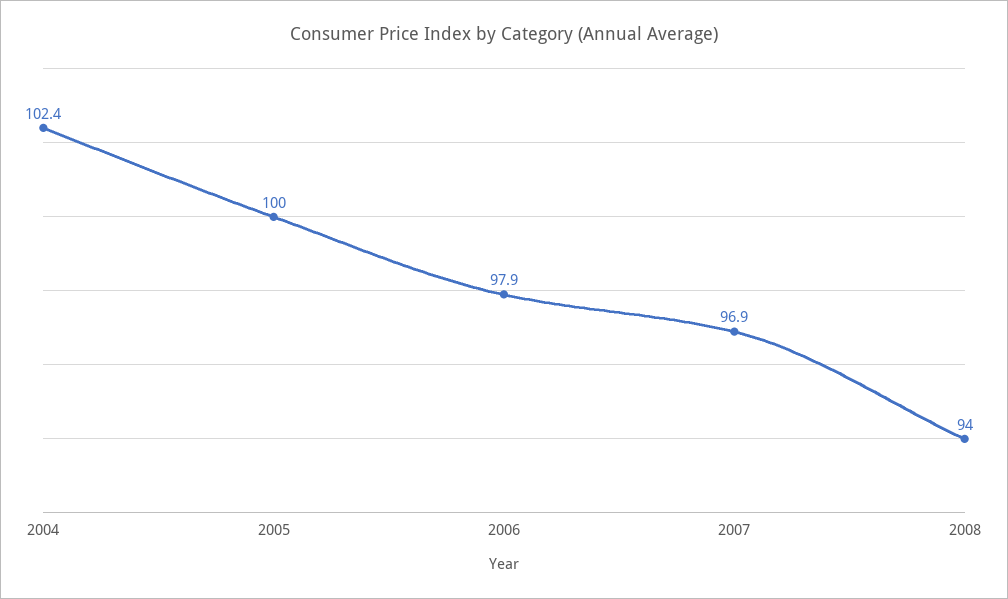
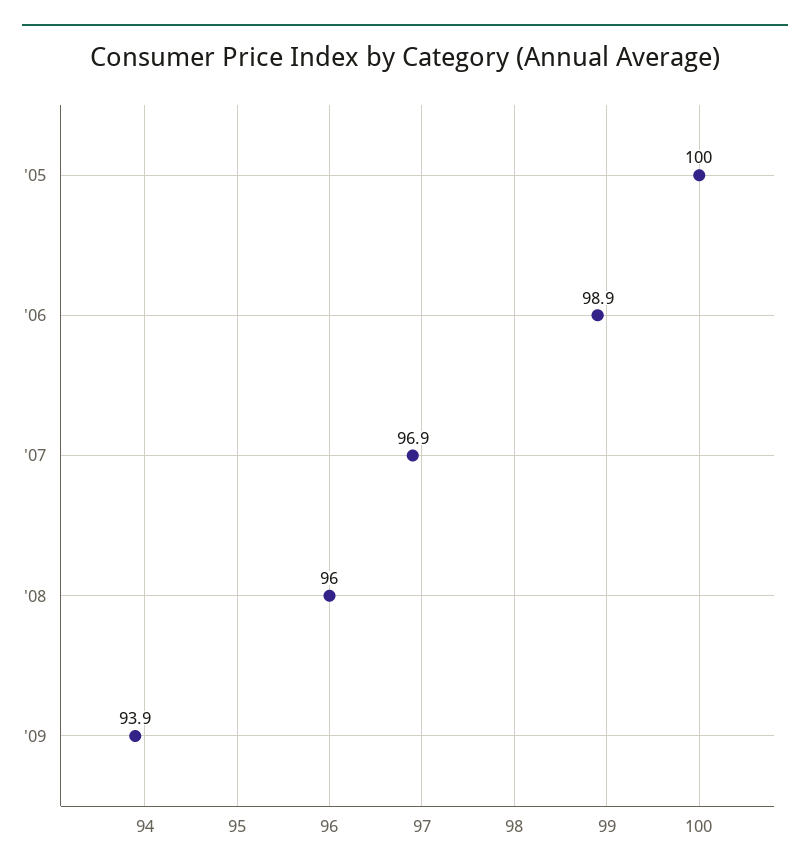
2004: 102.4 -> none
2006: 97.9 -> 98.9
2008: 94 -> 96
'09: none -> 93.9

